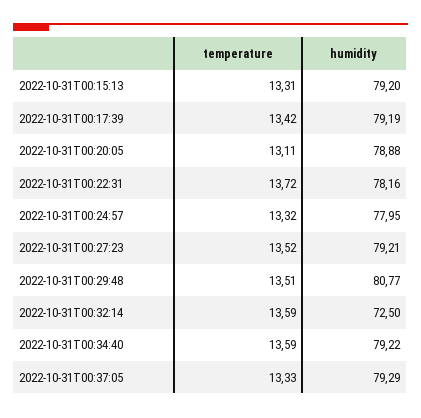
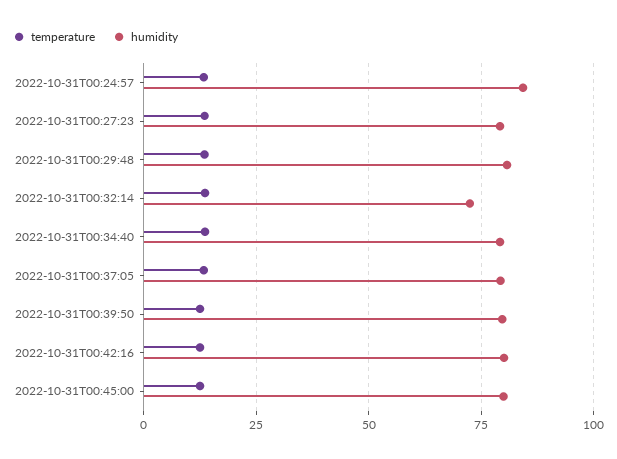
temperature, 2022-10-31T00:15:13: 13.31 -> none
humidity, 2022-10-31T00:15:13: 79.2 -> none
temperature, 2022-10-31T00:17:39: 13.42 -> none
humidity, 2022-10-31T00:17:39: 79.19 -> none
temperature, 2022-10-31T00:20:05: 13.11 -> none
humidity, 2022-10-31T00:20:05: 78.88 -> none
temperature, 2022-10-31T00:22:31: 13.72 -> none
humidity, 2022-10-31T00:22:31: 78.16 -> none
humidity, 2022-10-31T00:24:57: 77.95 -> 85
temperature, 2022-10-31T00:39:50: none -> 12.5
humidity, 2022-10-31T00:39:50: none -> 80
temperature, 2022-10-31T00:42:16: none -> 12.5
humidity, 2022-10-31T00:42:16: none -> 80
temperature, 2022-10-31T00:45:00: none -> 12.5
humidity, 2022-10-31T00:45:00: none -> 80

